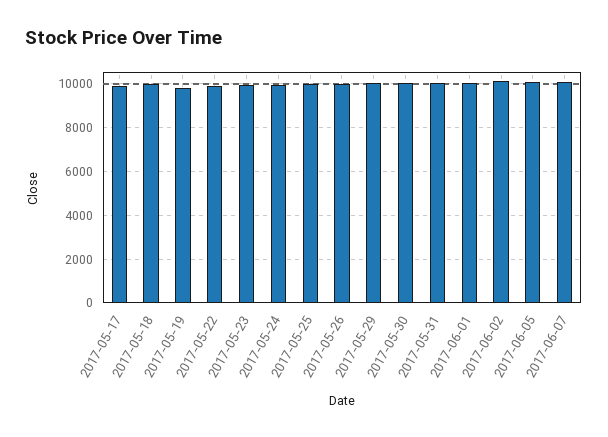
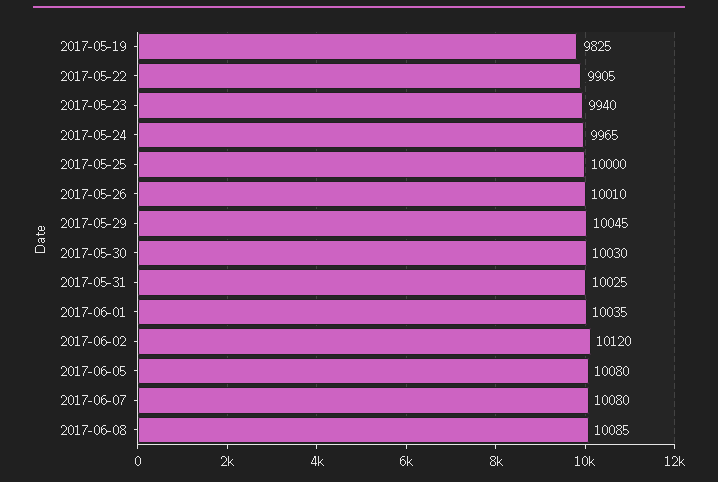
2017-05-17: 10000 -> none
2017-05-18: 10000 -> none
2017-06-08: none -> 10085

